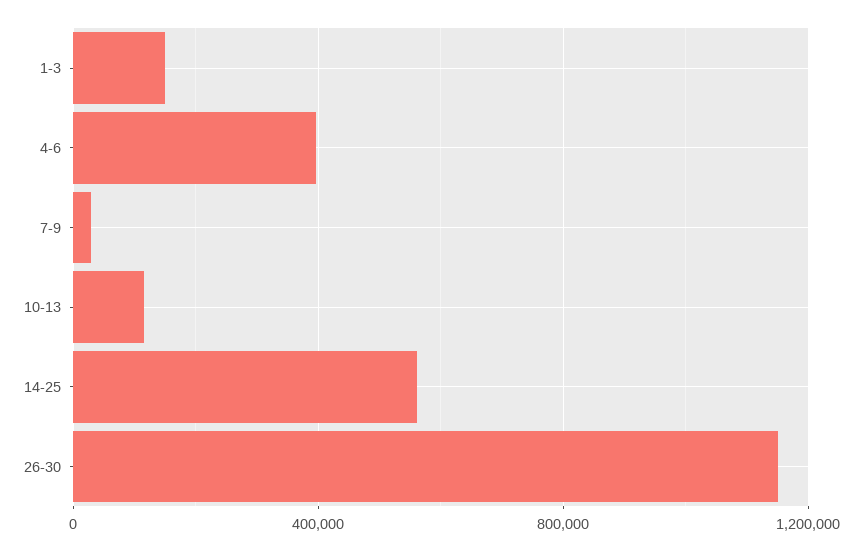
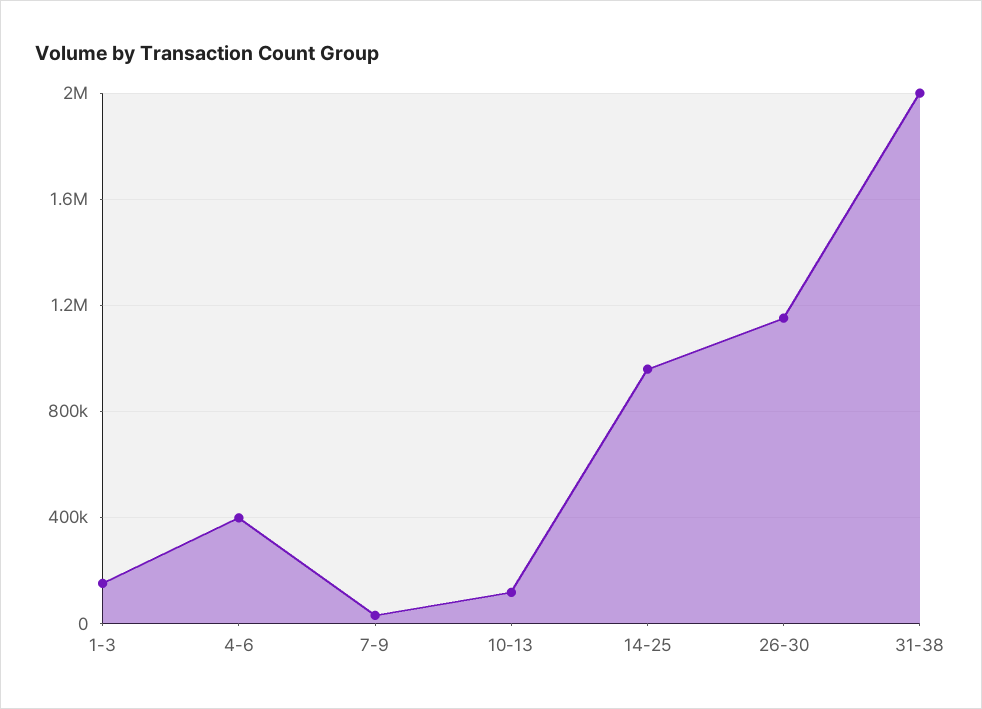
14-25: 550000 -> 950000
31-38: none -> 2000000

